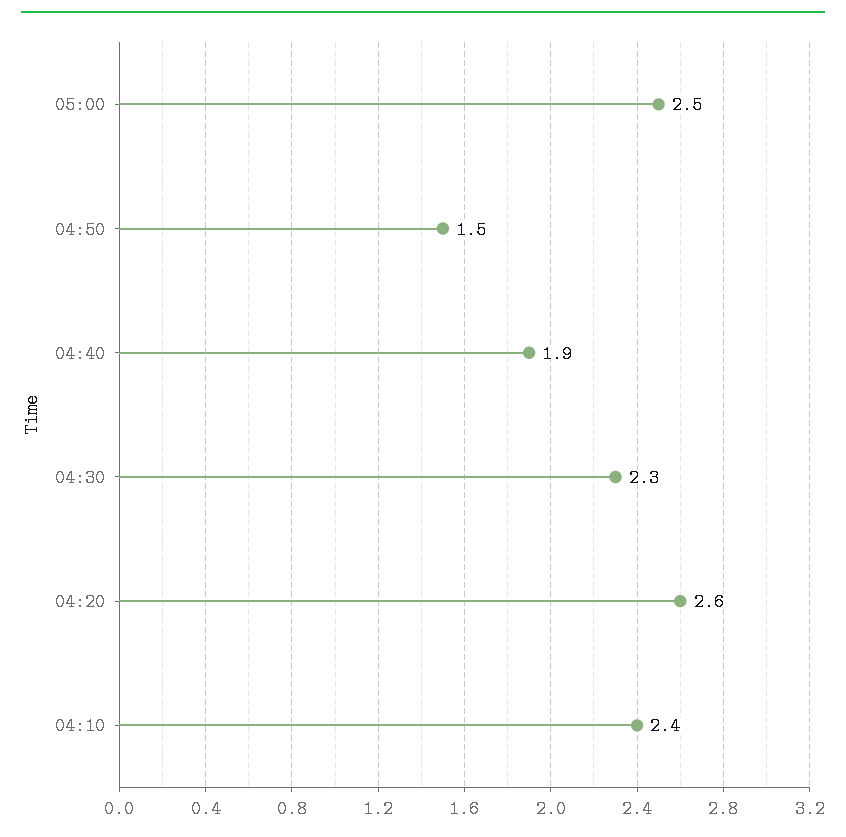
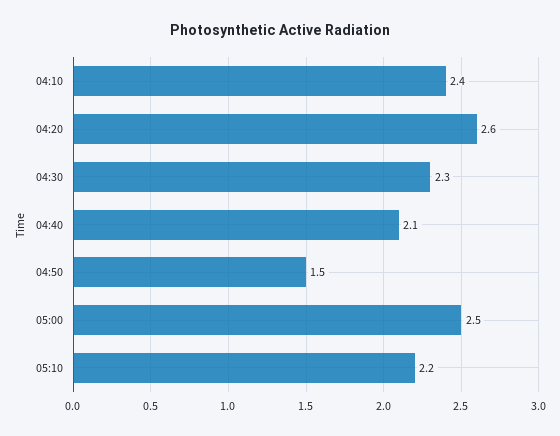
04:40: 1.9 -> 2.1
05:10: none -> 2.2

